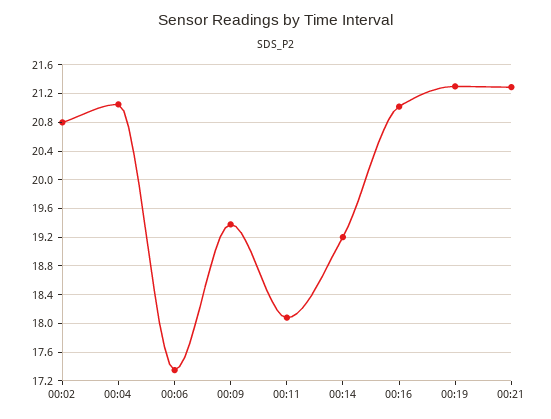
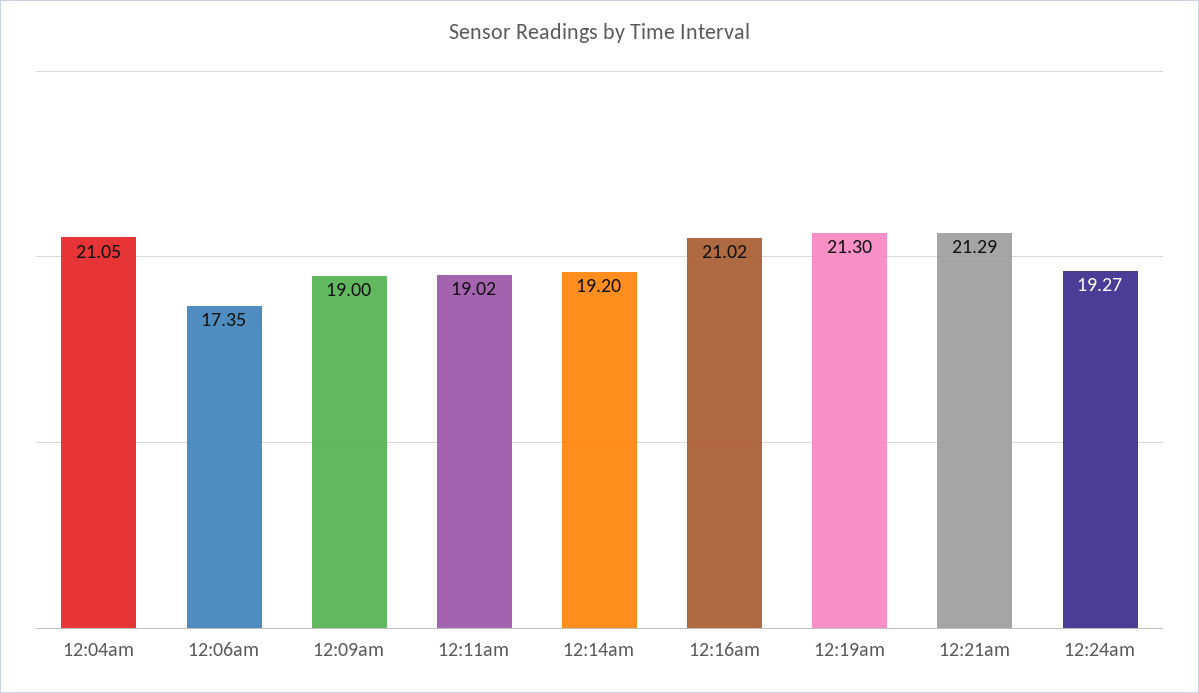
00:02: 20.8 -> none
00:09: 19.4 -> 19
00:11: 18.1 -> 19.02
12:24am: none -> 19.27

